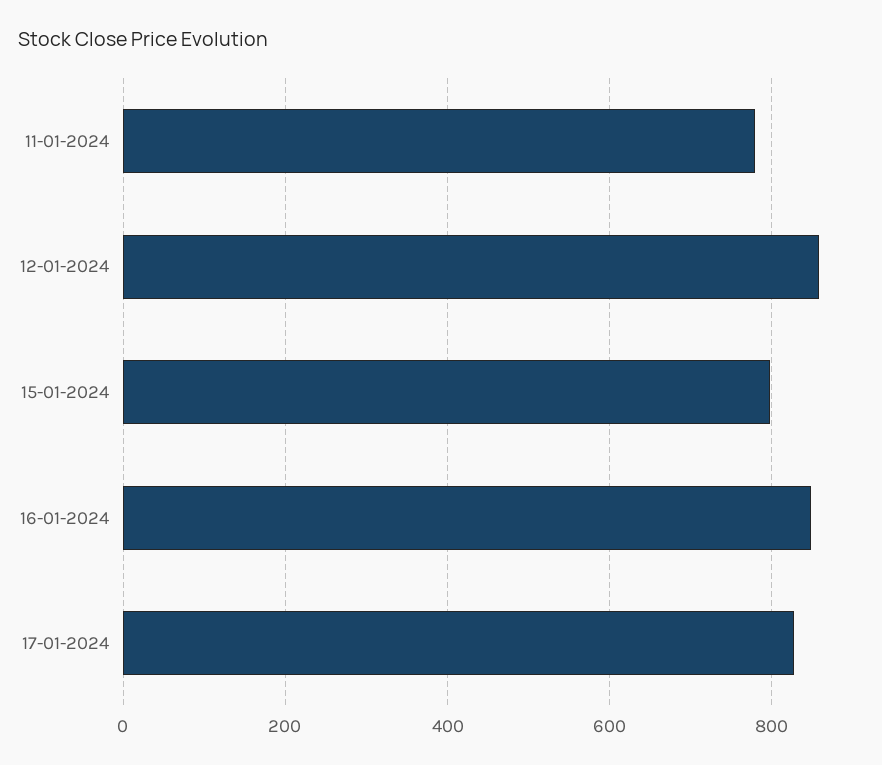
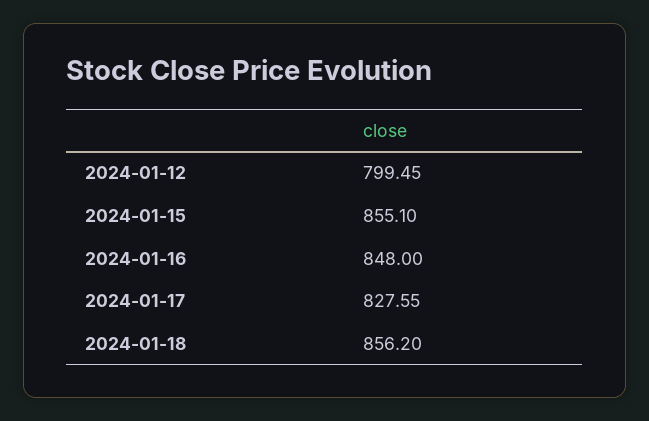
11-01-2024: 780 -> none
12-01-2024: 860 -> 799.45
15-01-2024: 800 -> 855.1
2024-01-18: none -> 856.2

